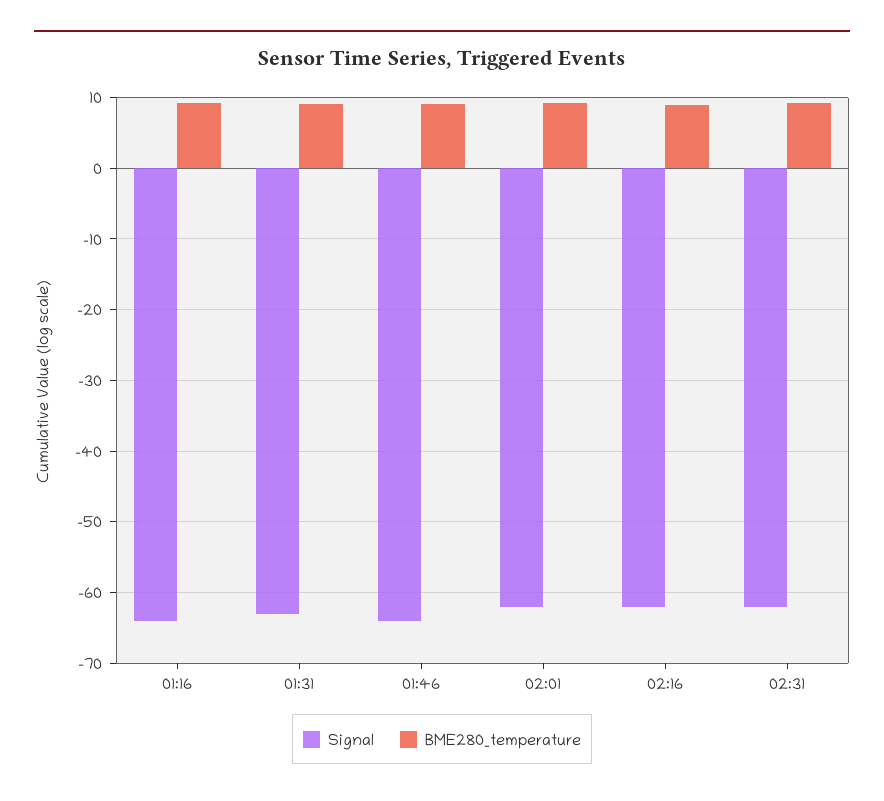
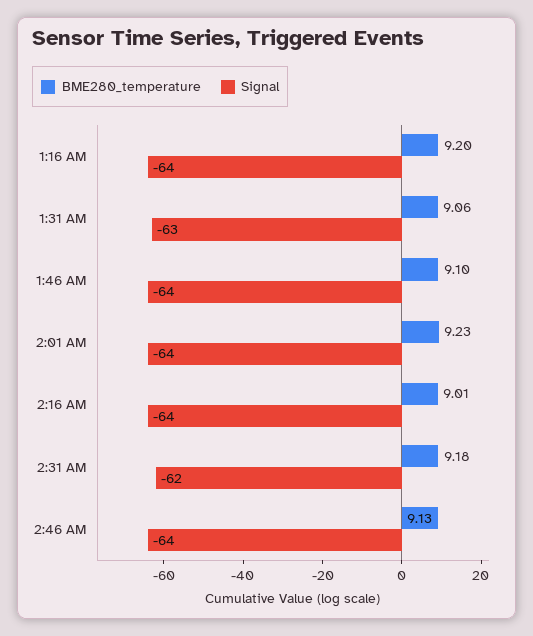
Signal, 02:01: -62 -> -64
Signal, 02:16: -62 -> -64
BME280_temperature, 2:46 AM: none -> 9.13
Signal, 2:46 AM: none -> -64

